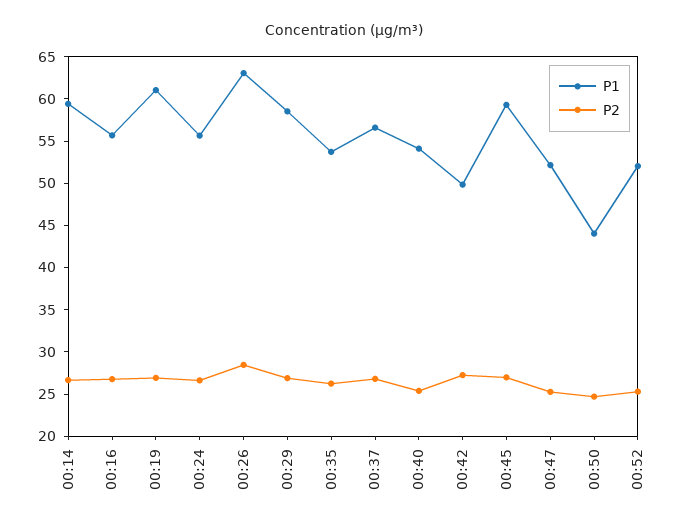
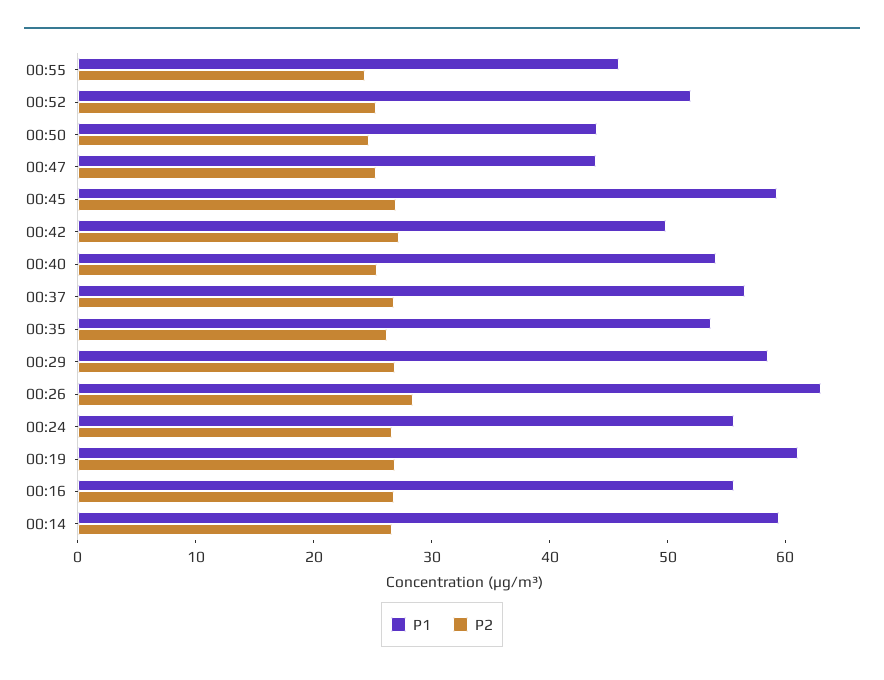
P1, 00:47: 52 -> 44
P1, 00:55: none -> 46
P2, 00:55: none -> 24

